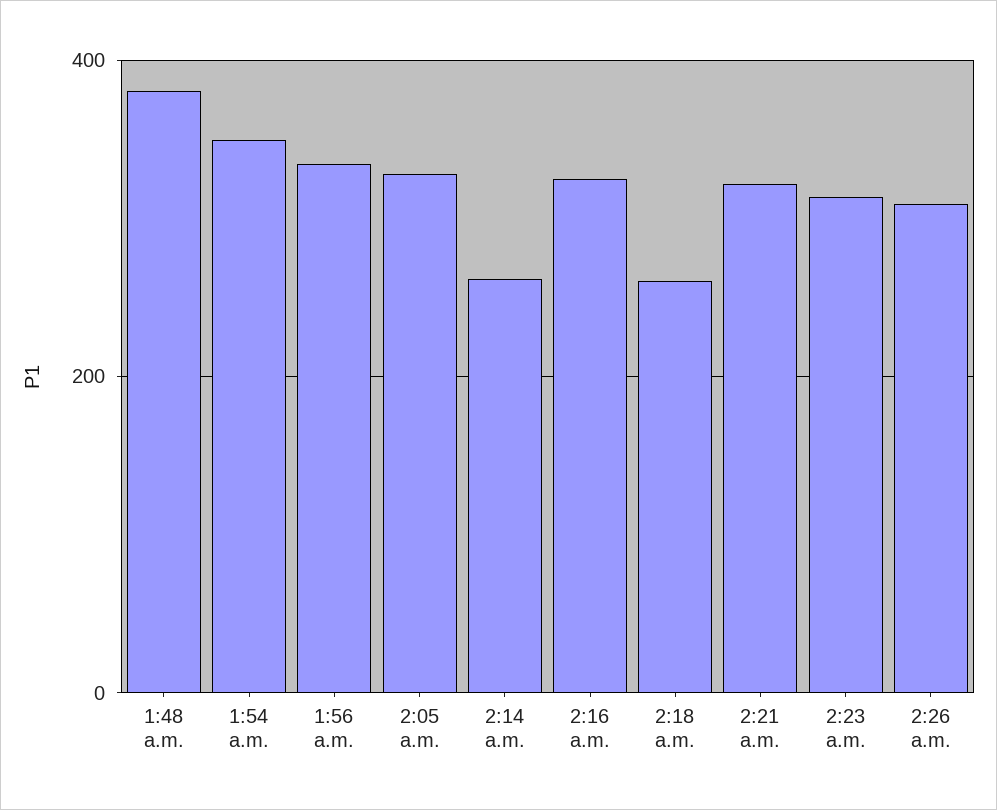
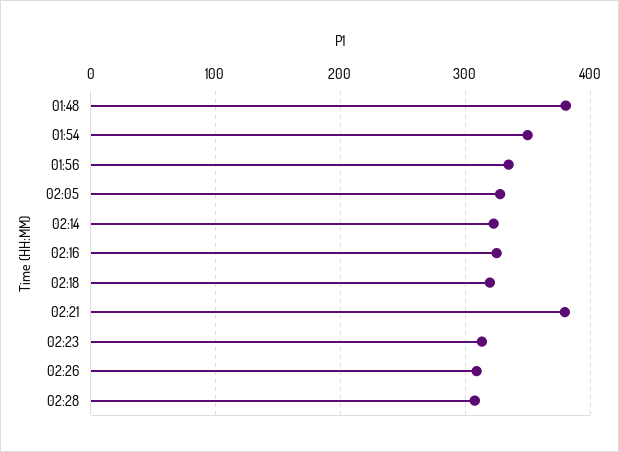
2:14 a.m.: 260 -> 320
2:18 a.m.: 260 -> 320
2:21 a.m.: 320 -> 380
02:28: none -> 310

